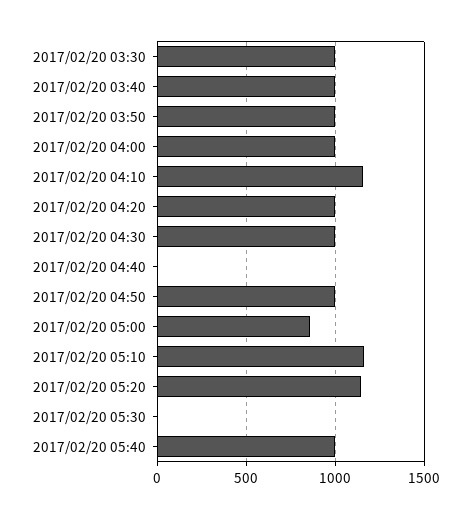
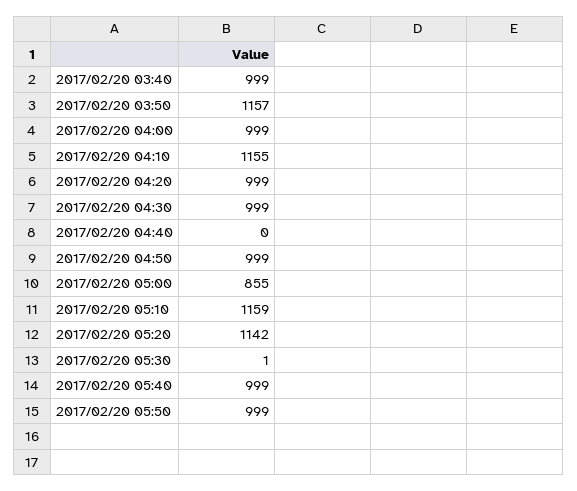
2017/02/20 03:30: 1000 -> none
2017/02/20 03:50: 1000 -> 1157
2017/02/20 05:50: none -> 999

